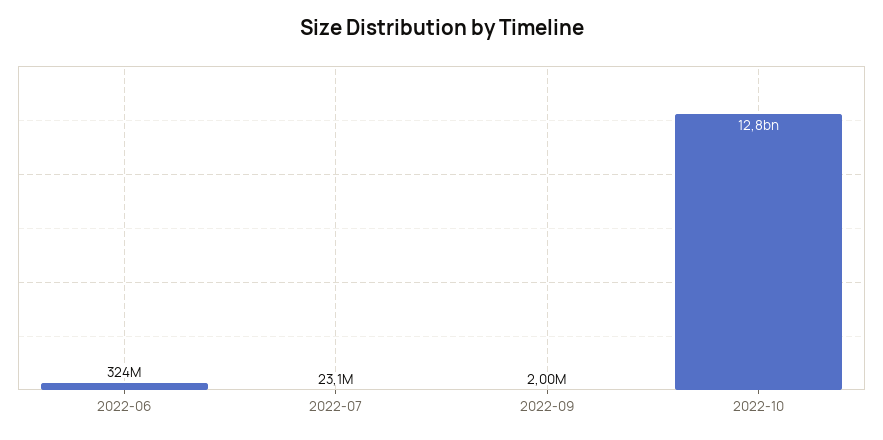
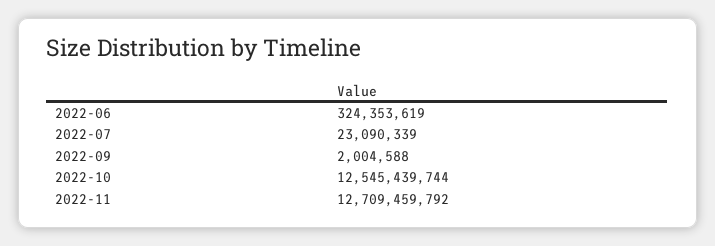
2022-10: 12800000000 -> 12545439744
2022-11: none -> 12709459792

